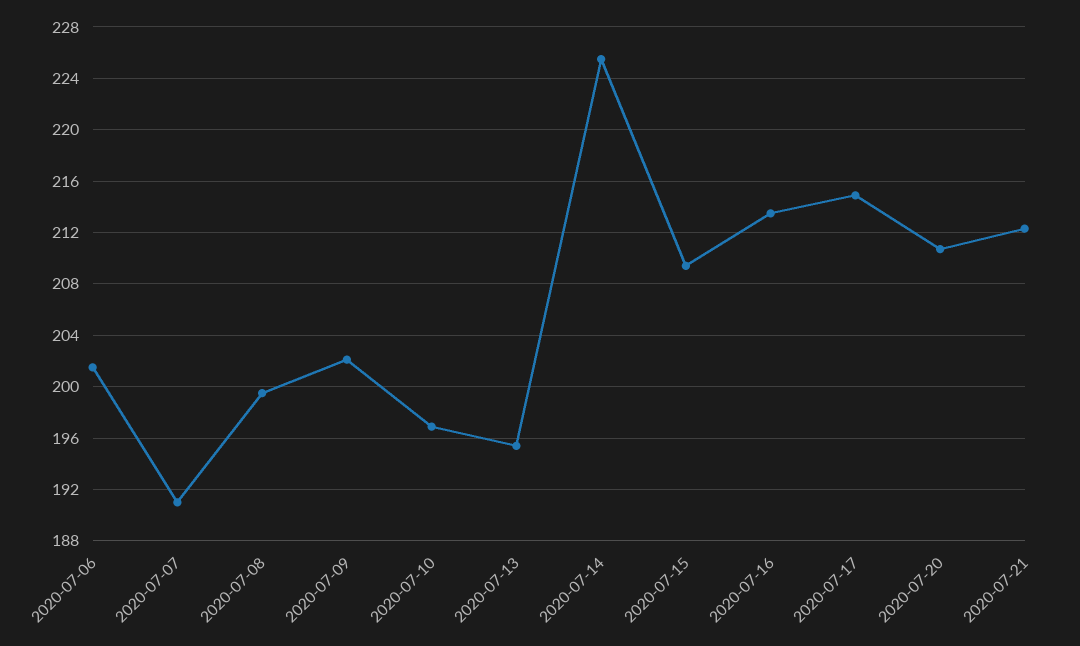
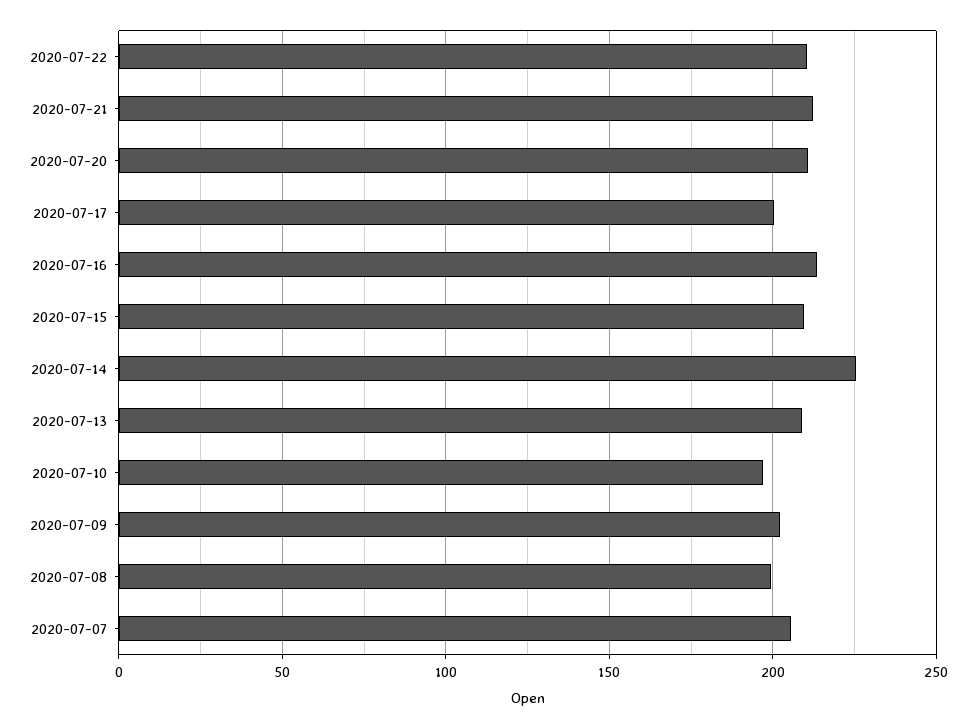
2020-07-06: 201.5 -> none
2020-07-07: 191 -> 205
2020-07-13: 195.5 -> 210
2020-07-17: 215 -> 200
2020-07-22: none -> 210

